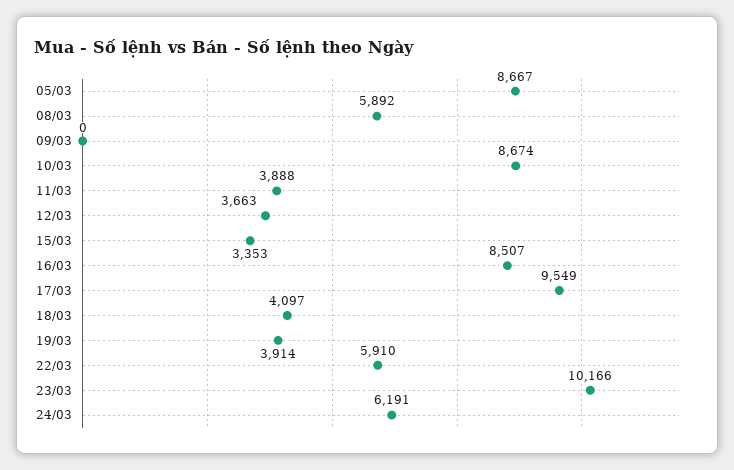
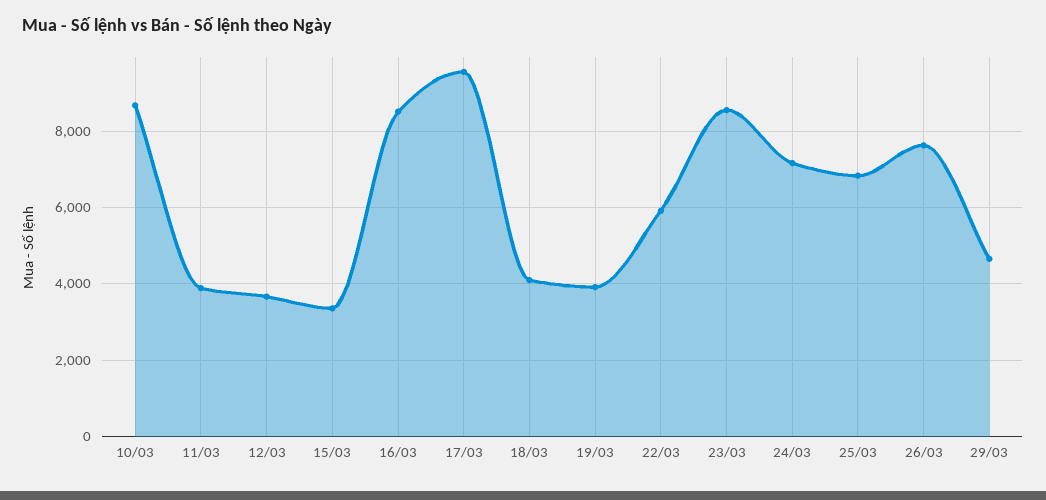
05/03: 8667 -> none
08/03: 5892 -> none
09/03: 0 -> none
23/03: 10166 -> 8600
24/03: 6191 -> 7200
25/03: none -> 6800
26/03: none -> 7600
29/03: none -> 4600

